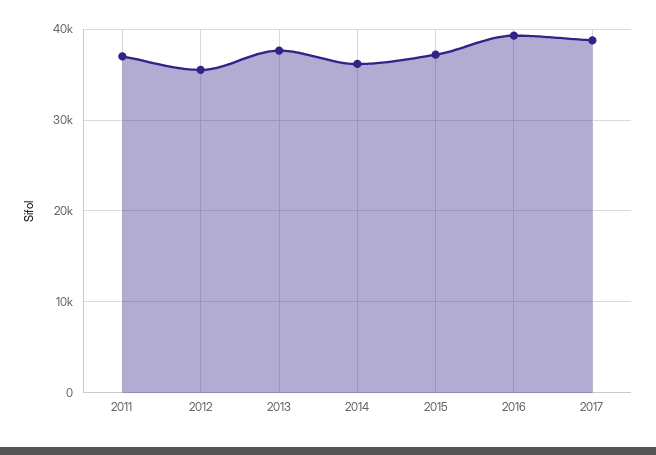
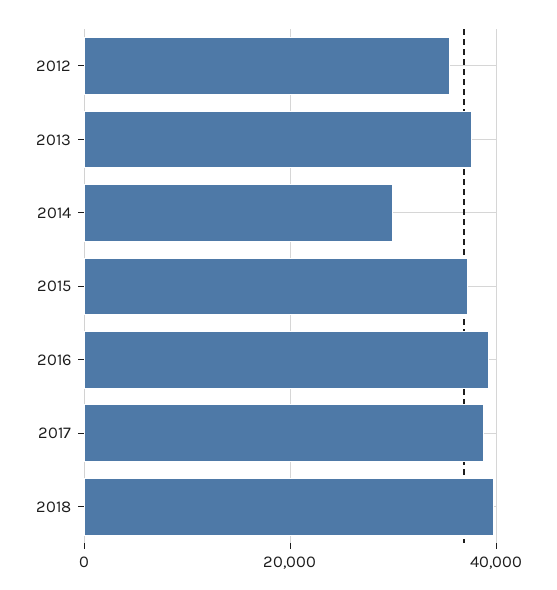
2011: 37000 -> none
2014: 36000 -> 30000
2018: none -> 40000

